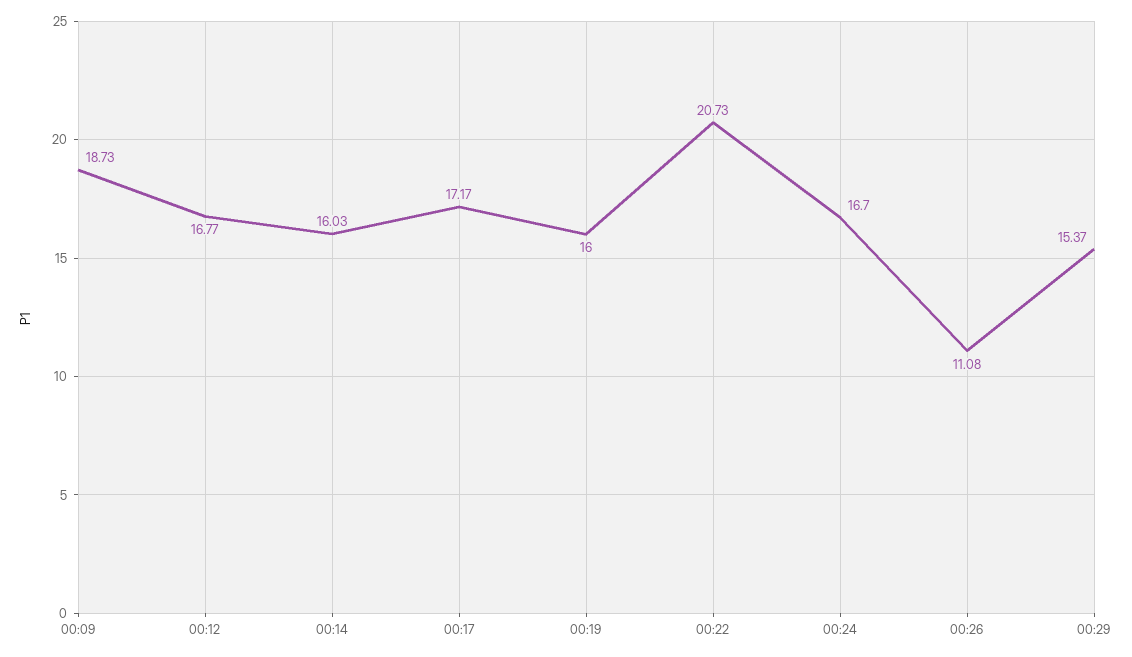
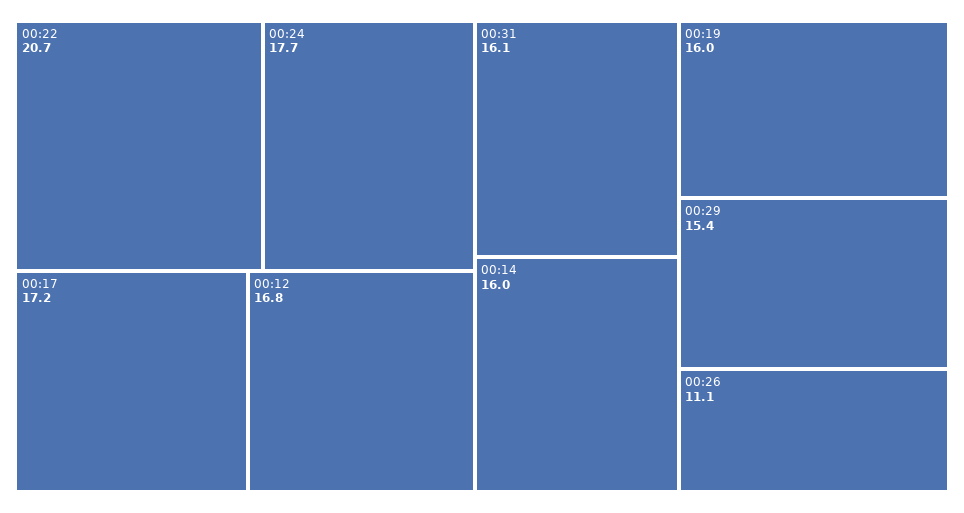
00:09: 18.73 -> none
00:24: 16.7 -> 17.7
00:31: none -> 16.1

